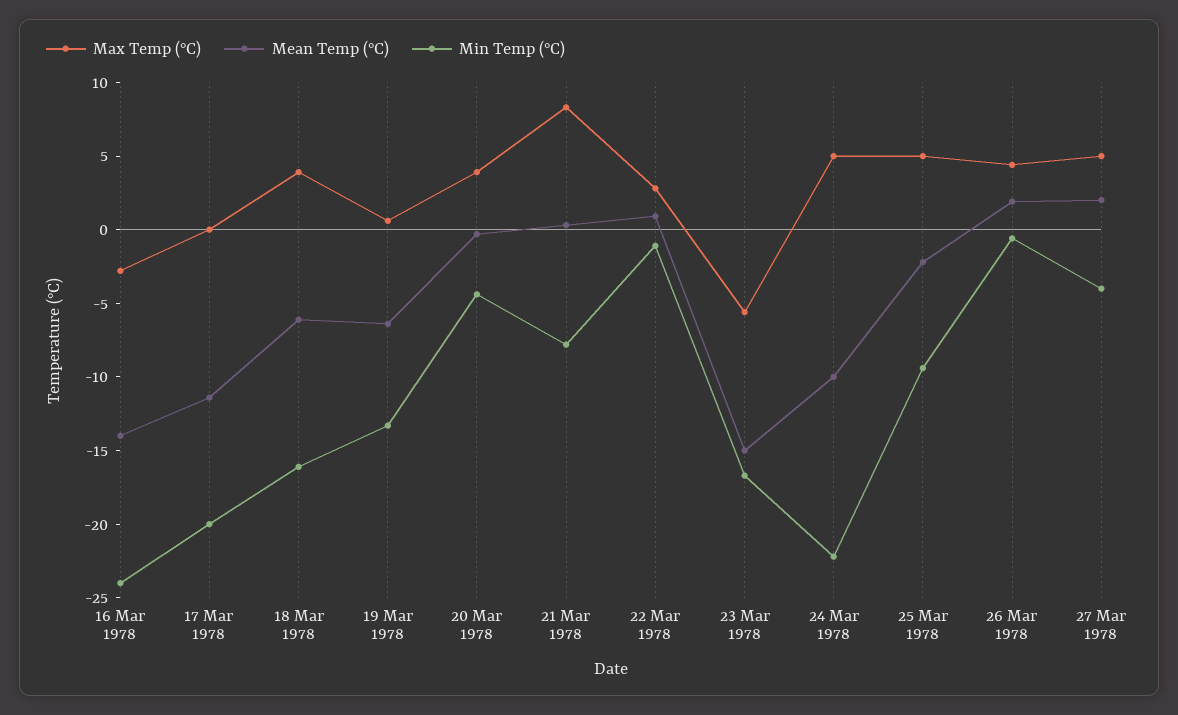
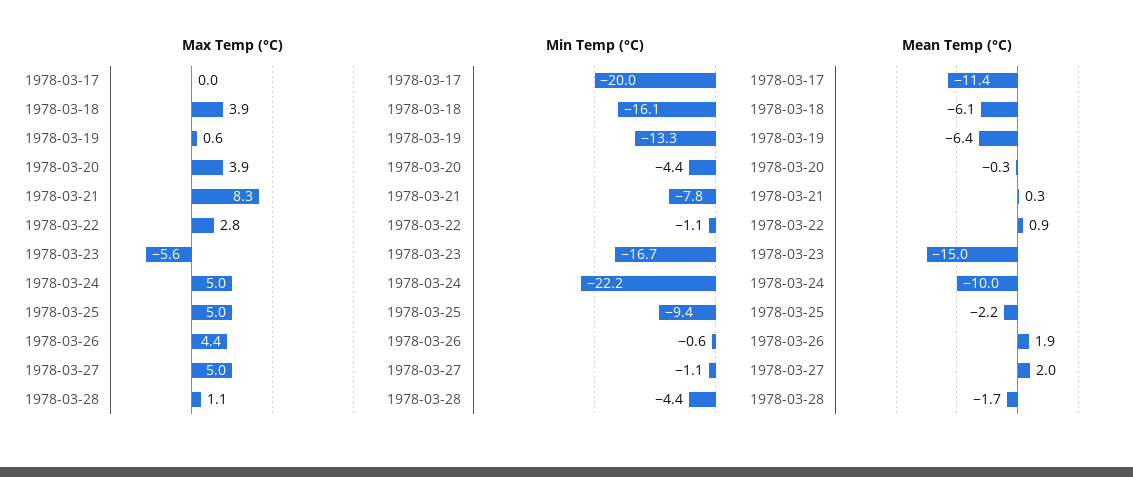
Max Temp (°C), 16 Mar 1978: -3 -> none
Mean Temp (°C), 16 Mar 1978: -14 -> none
Min Temp (°C), 16 Mar 1978: -24 -> none
Min Temp (°C), 27 Mar 1978: -4 -> -1.1
Max Temp (°C), 1978-03-28: none -> 1.1
Min Temp (°C), 1978-03-28: none -> -4.4
Mean Temp (°C), 1978-03-28: none -> -1.7

